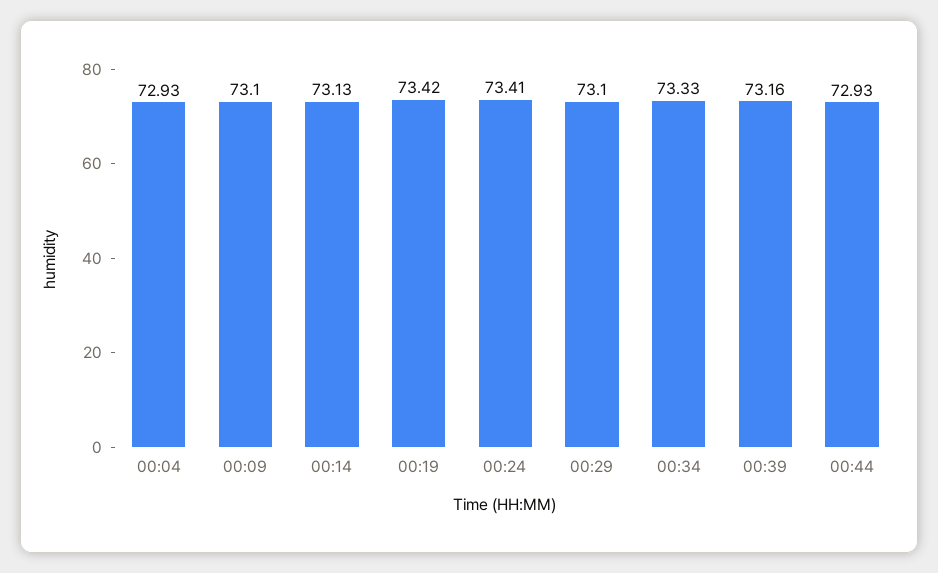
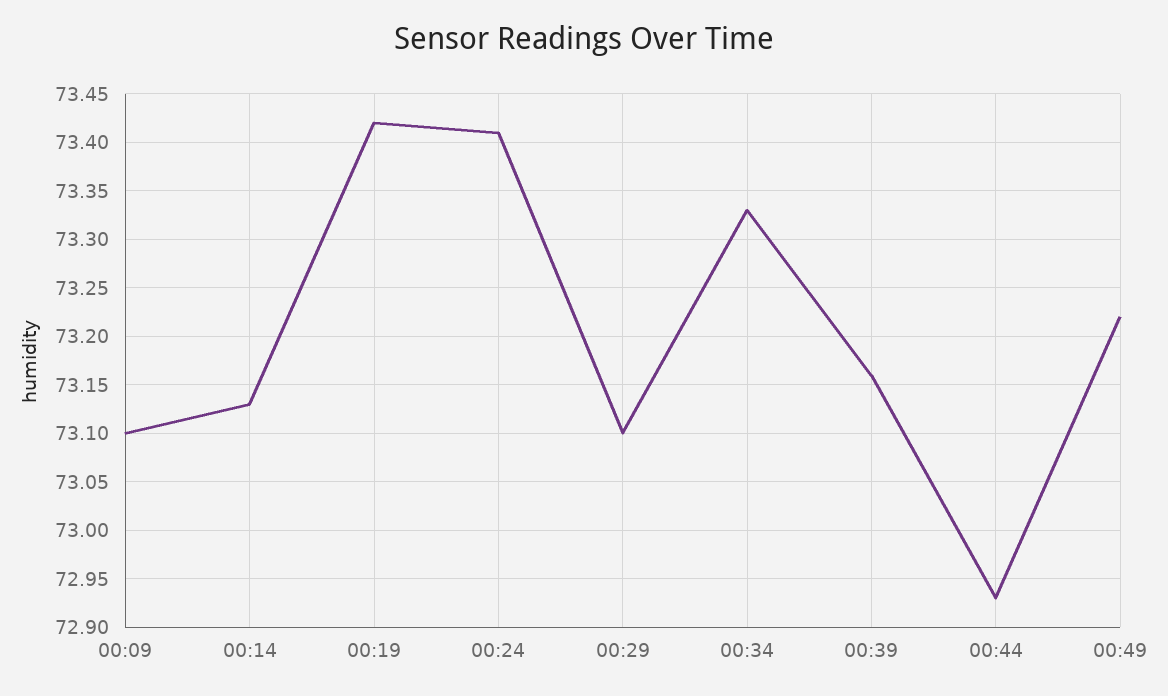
00:04: 72.93 -> none
00:49: none -> 73.22

